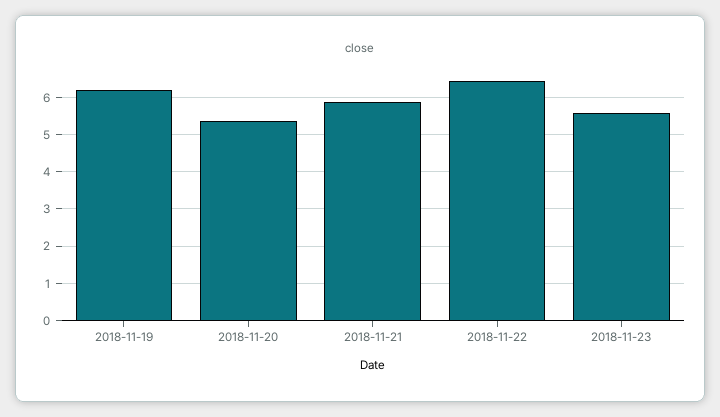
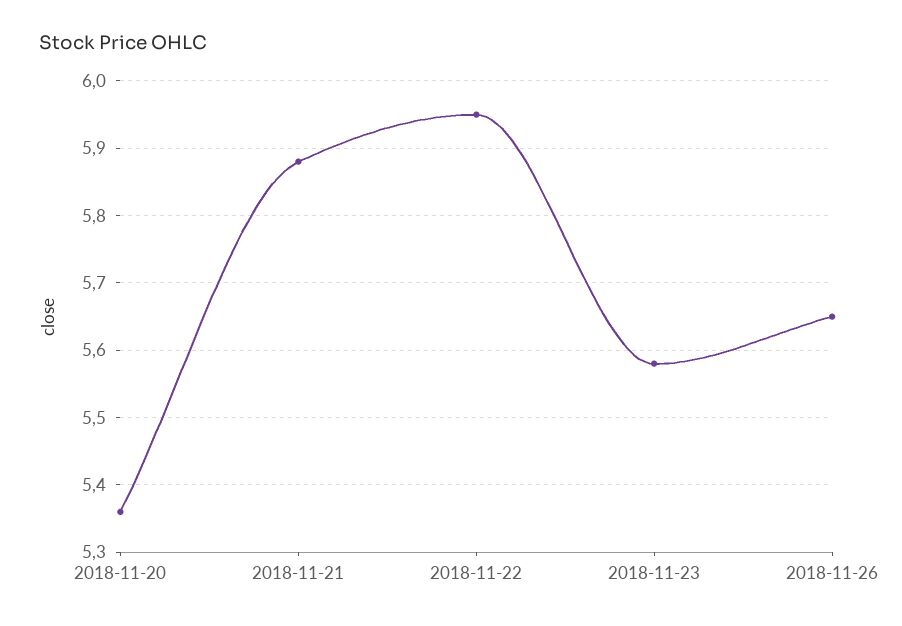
2018-11-19: 6.2 -> none
2018-11-22: 6.4 -> 5.95
2018-11-26: none -> 5.65

